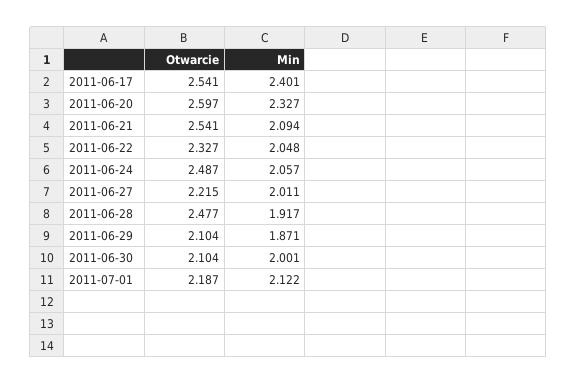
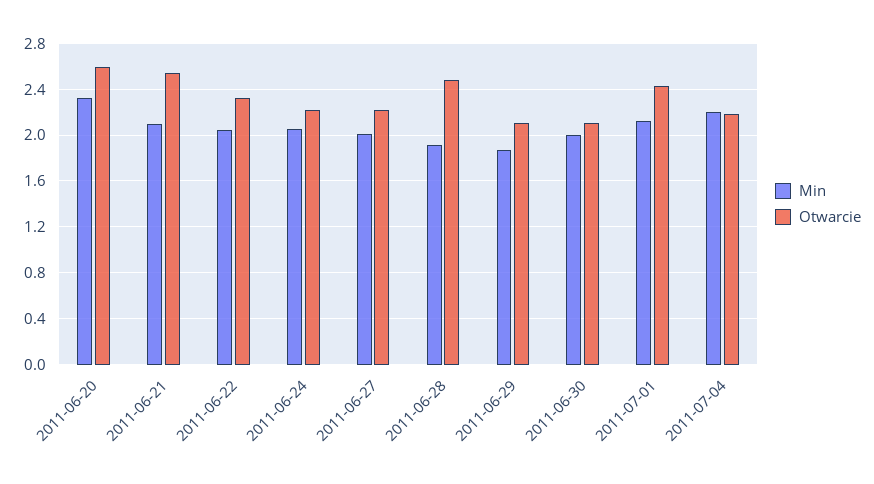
Otwarcie, 2011-06-17: 2.541 -> none
Min, 2011-06-17: 2.401 -> none
Otwarcie, 2011-06-24: 2.487 -> 2.2
Otwarcie, 2011-07-01: 2.187 -> 2.4
Min, 2011-07-04: none -> 2.2
Otwarcie, 2011-07-04: none -> 2.2

